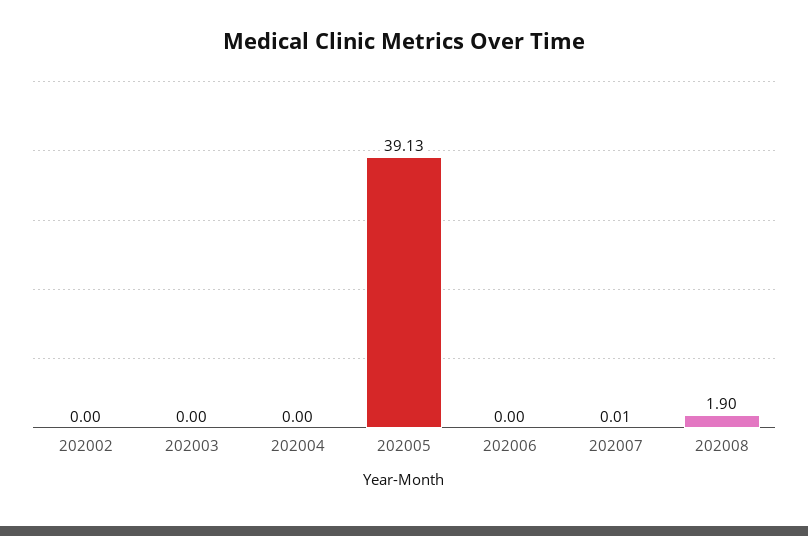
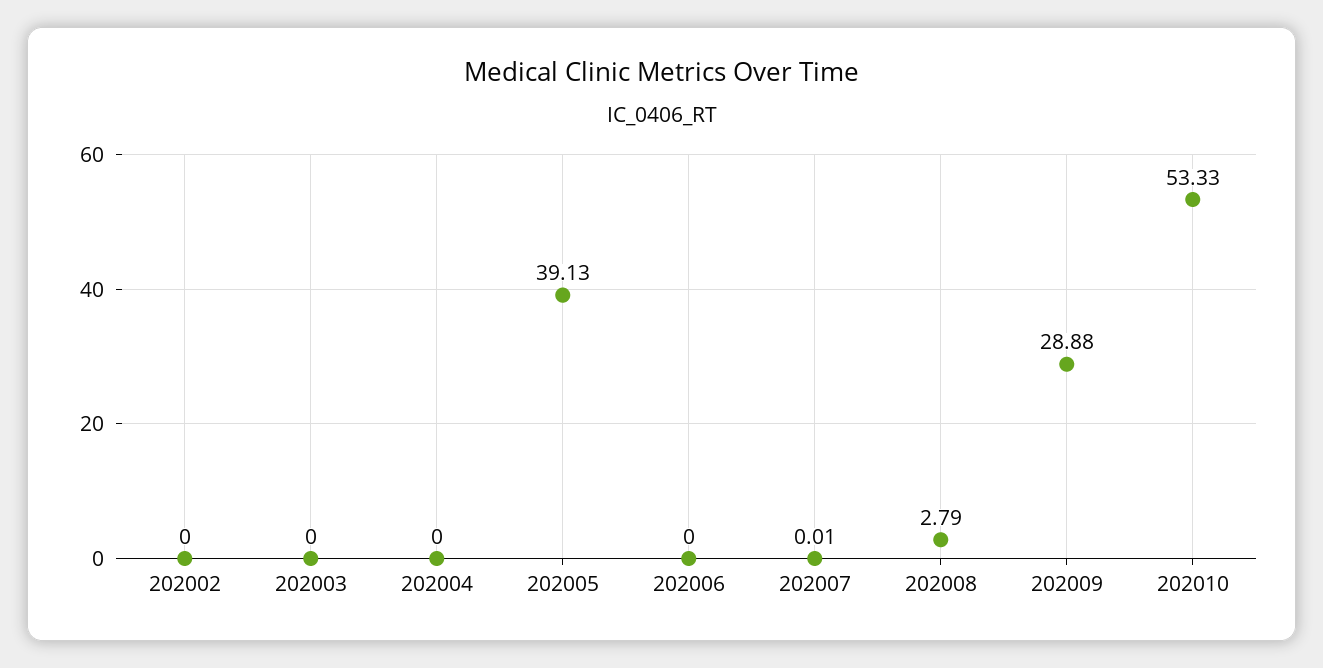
202008: 1.9 -> 2.79
202009: none -> 28.88
202010: none -> 53.33

